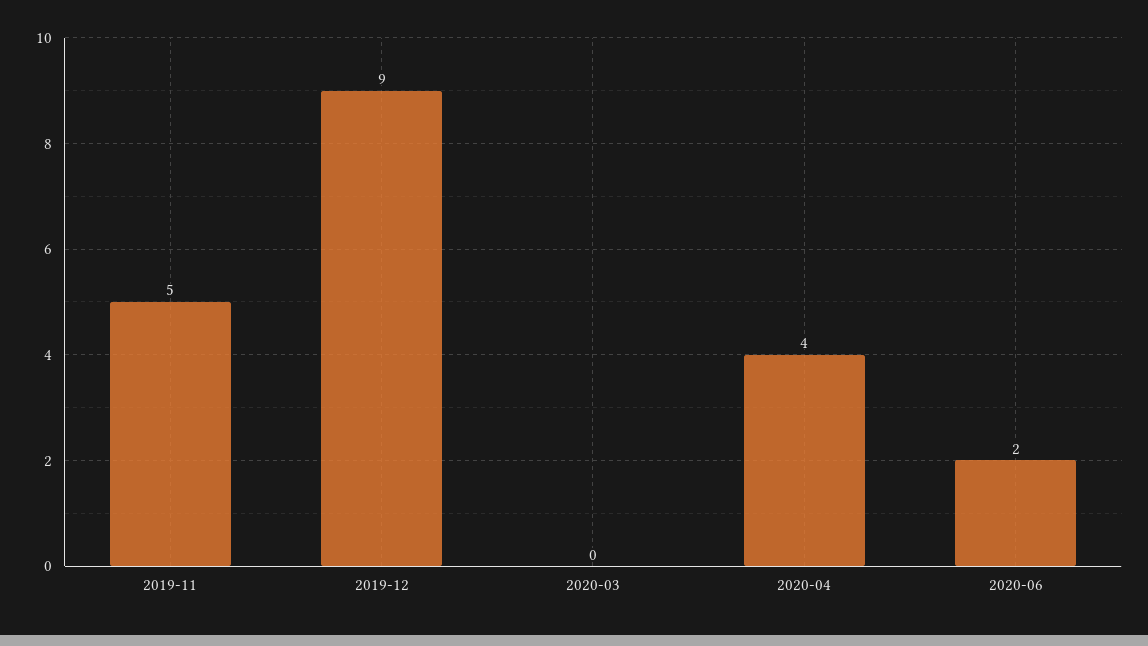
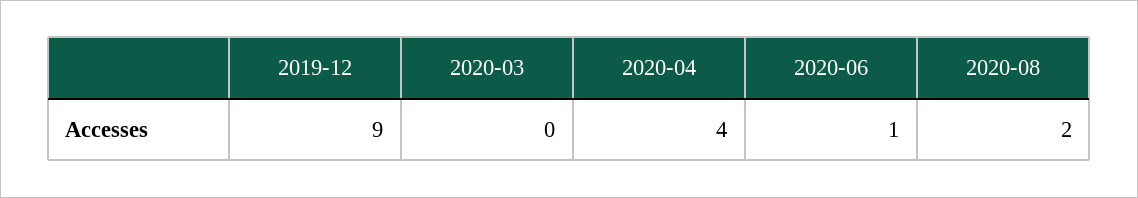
2019-11: 5 -> none
2020-06: 2 -> 1
2020-08: none -> 2

